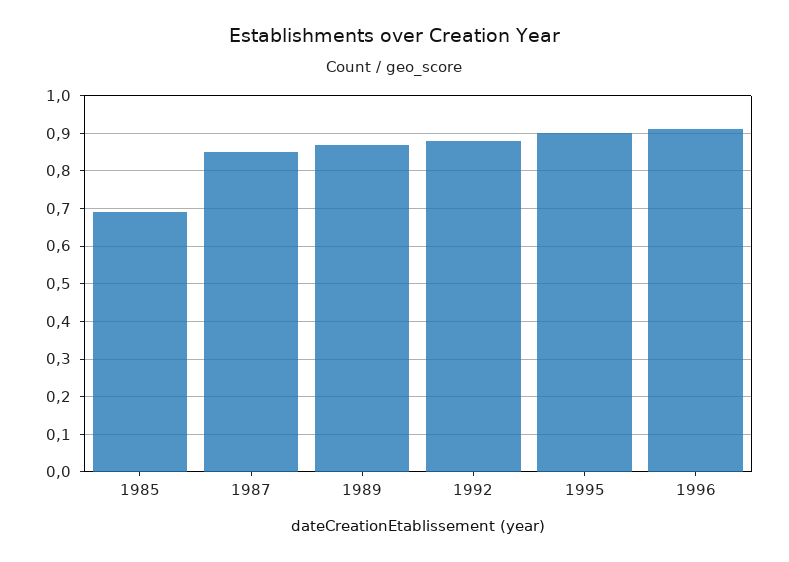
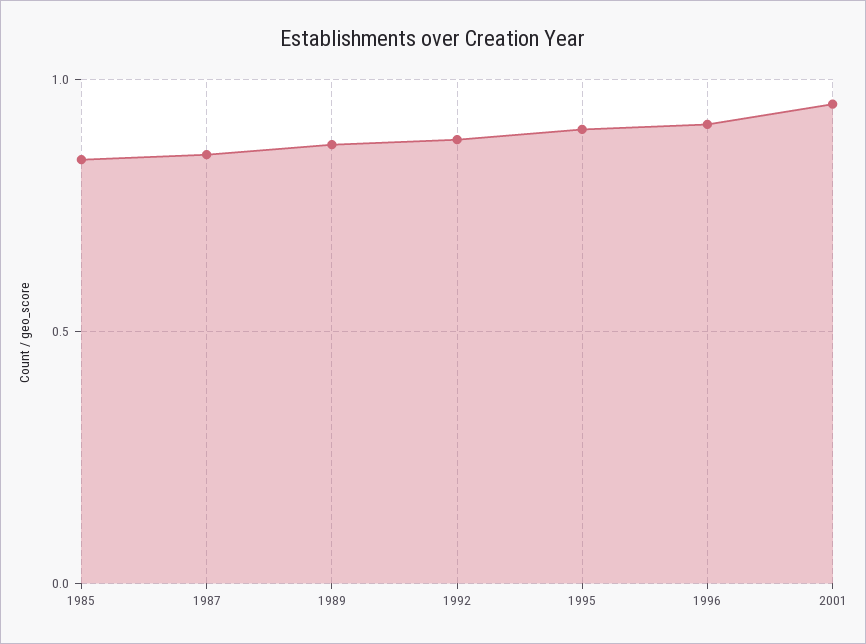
1985: 0.7 -> 0.85
2001: none -> 0.95

